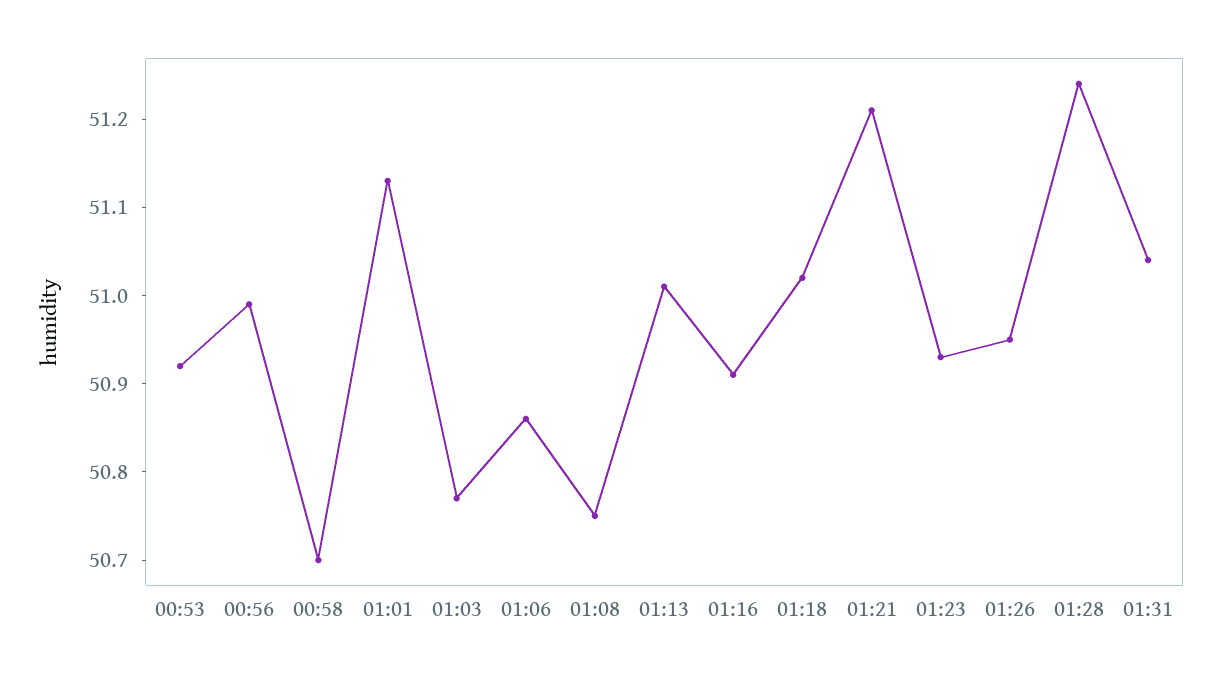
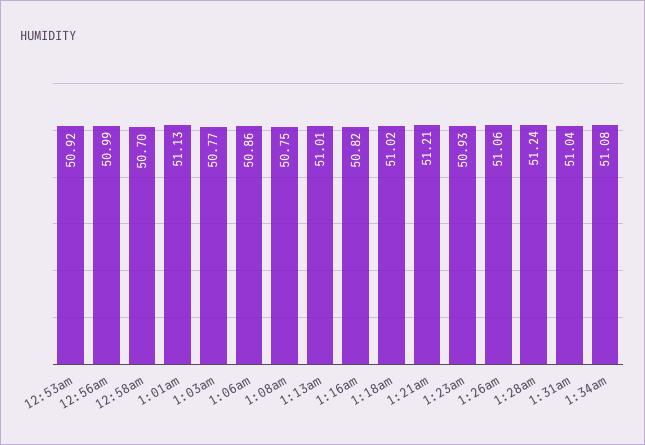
01:16: 50.91 -> 50.82
01:26: 50.95 -> 51.06
1:34am: none -> 51.08

